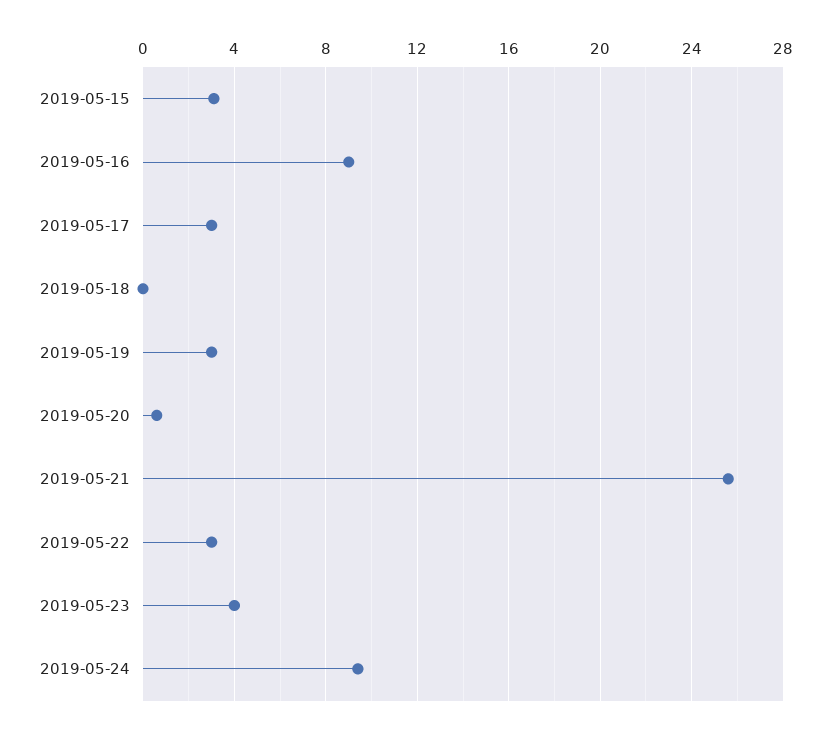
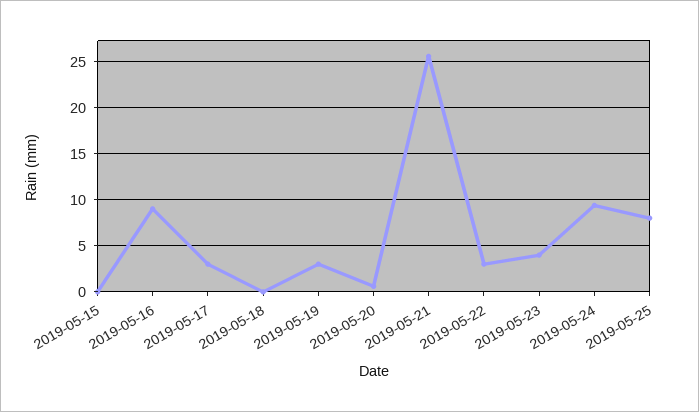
2019-05-15: 3 -> 0
2019-05-25: none -> 8

